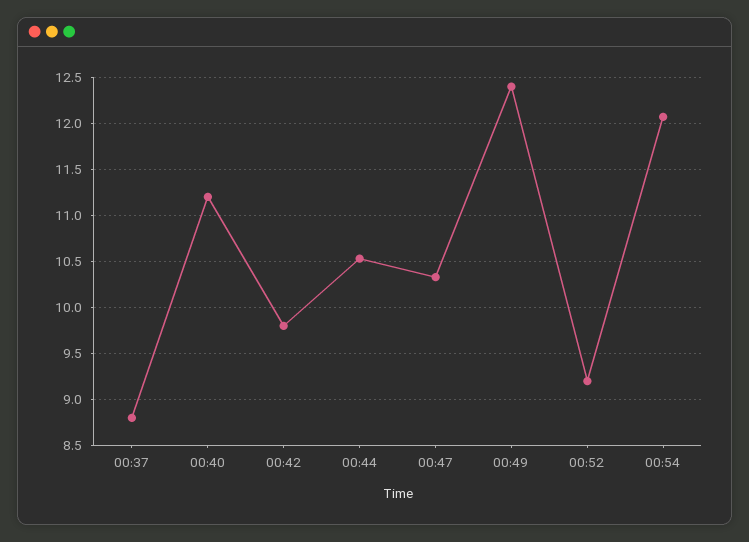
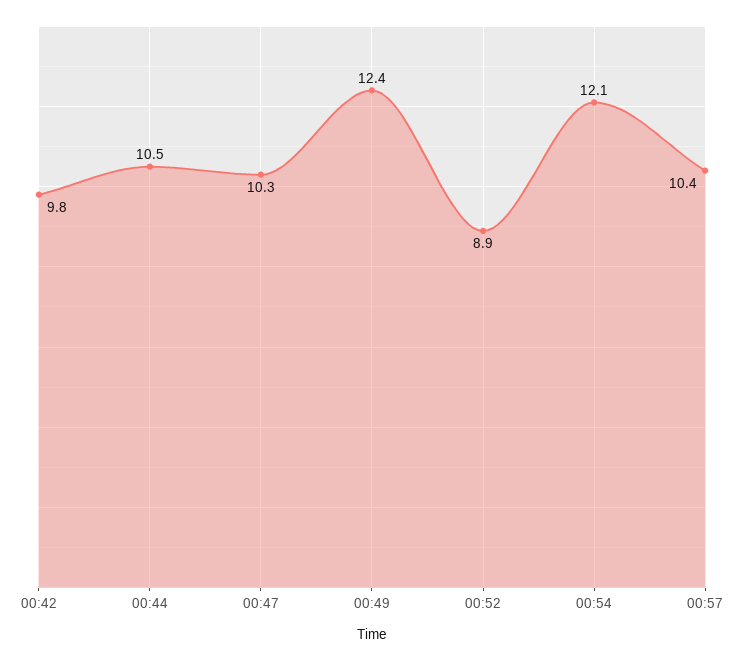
00:37: 8.8 -> none
00:40: 11.2 -> none
00:52: 9.2 -> 8.9
00:57: none -> 10.4

